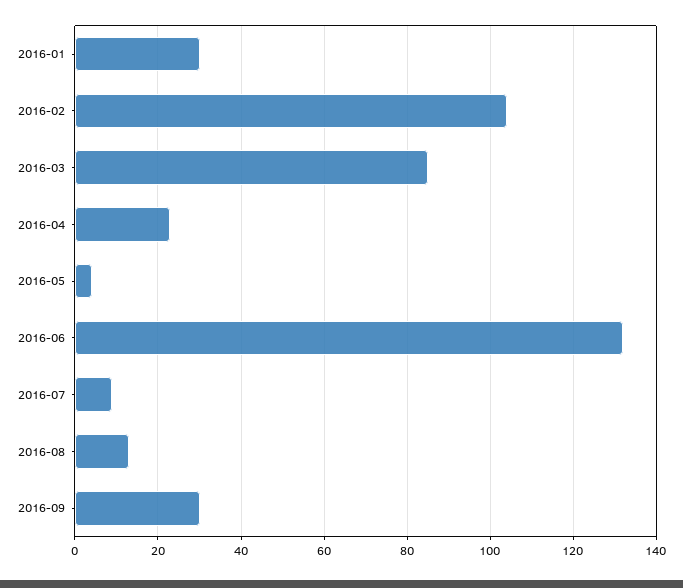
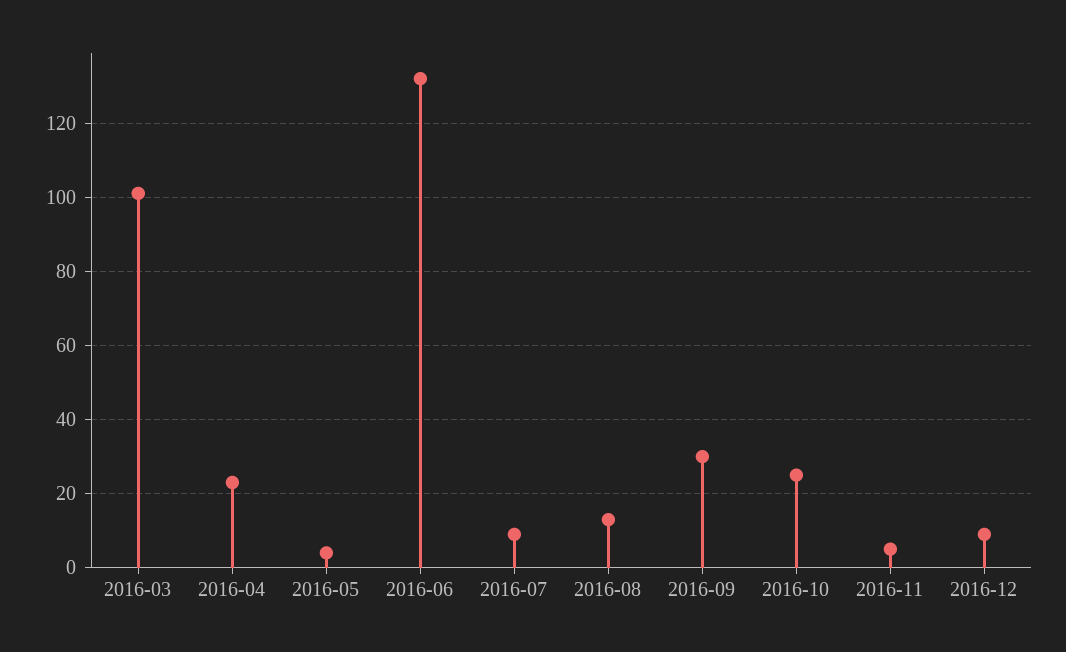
2016-01: 30 -> none
2016-02: 105 -> none
2016-03: 85 -> 100
2016-10: none -> 25
2016-11: none -> 5
2016-12: none -> 10

